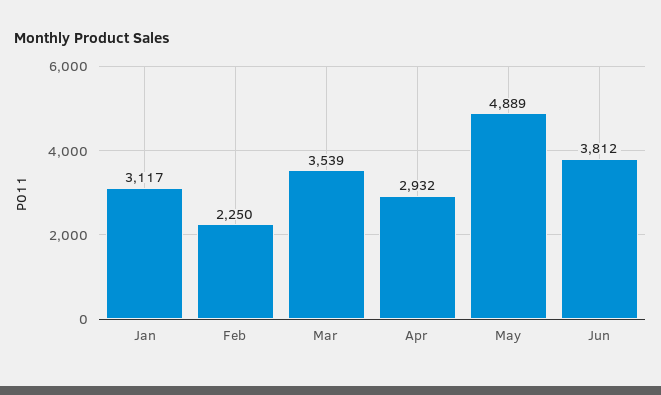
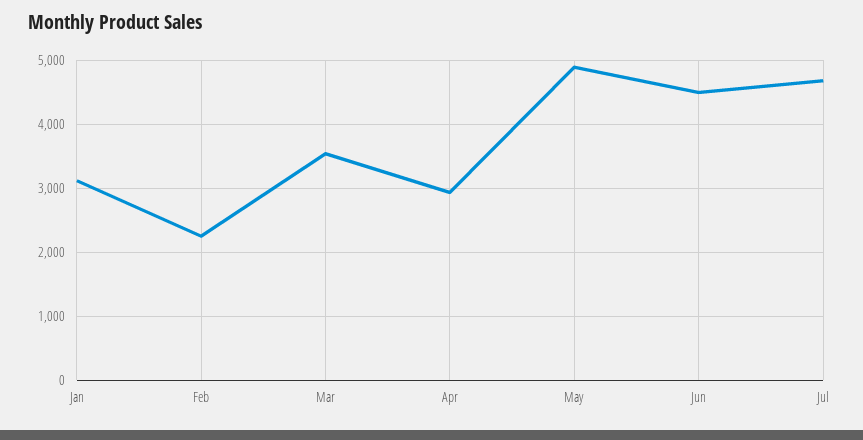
Jun: 3812 -> 4500
Jul: none -> 4700

